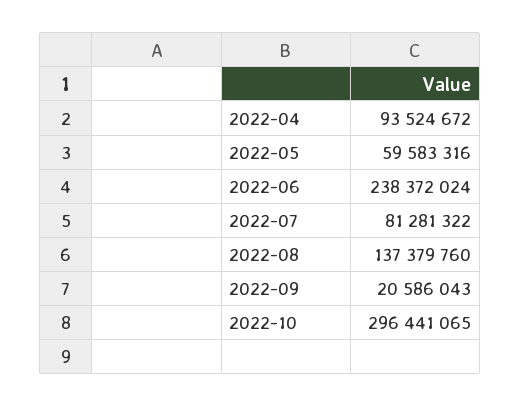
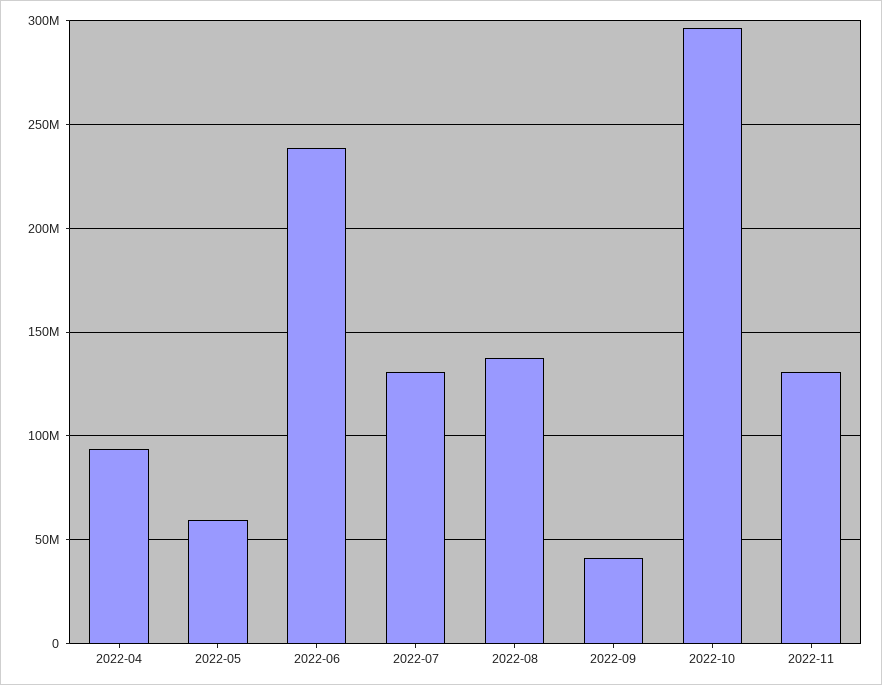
2022-07: 81281322 -> 130000000
2022-09: 20586043 -> 40000000
2022-11: none -> 130000000

